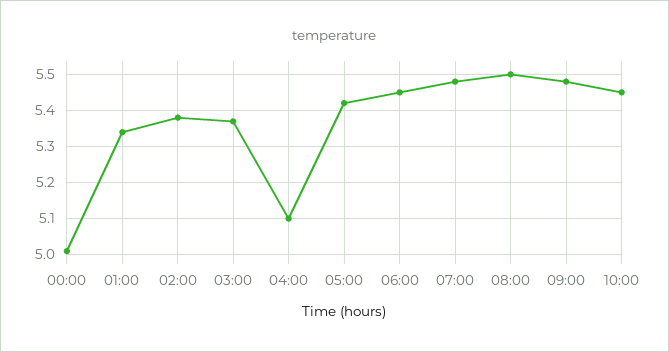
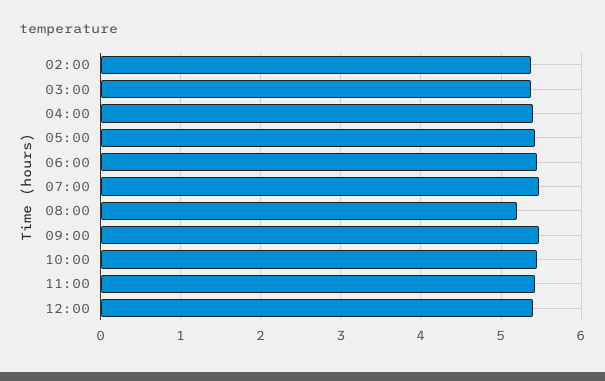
00:00: 5 -> none
01:00: 5.35 -> none
04:00: 5.1 -> 5.4
08:00: 5.5 -> 5.2
11:00: none -> 5.4
12:00: none -> 5.4

